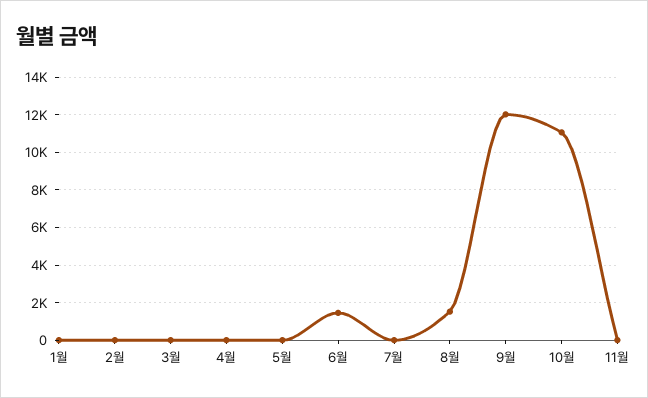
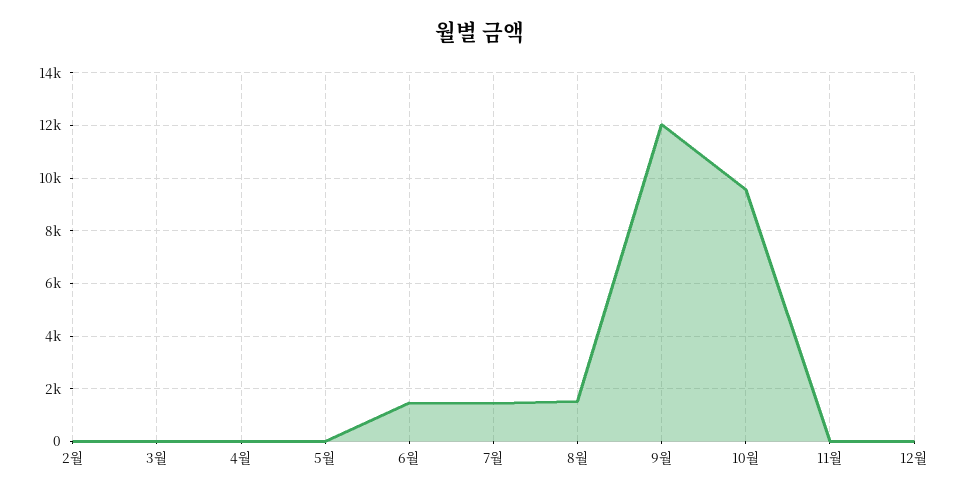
1월: 0 -> none
7월: 0 -> 1500
10월: 11000 -> 9500
12월: none -> 0

